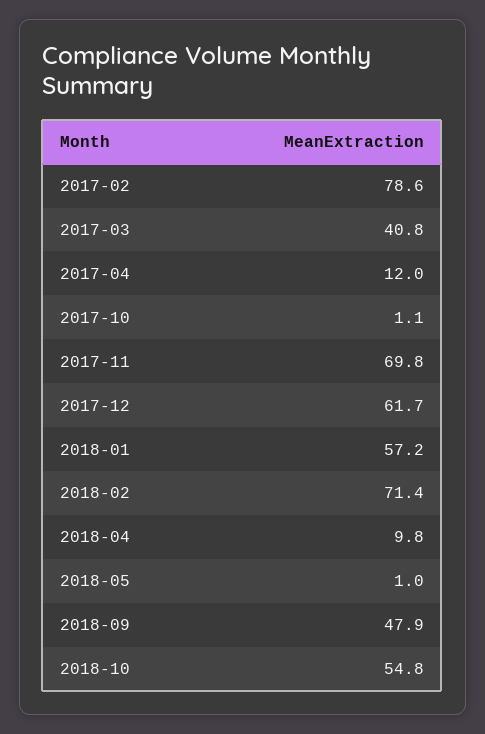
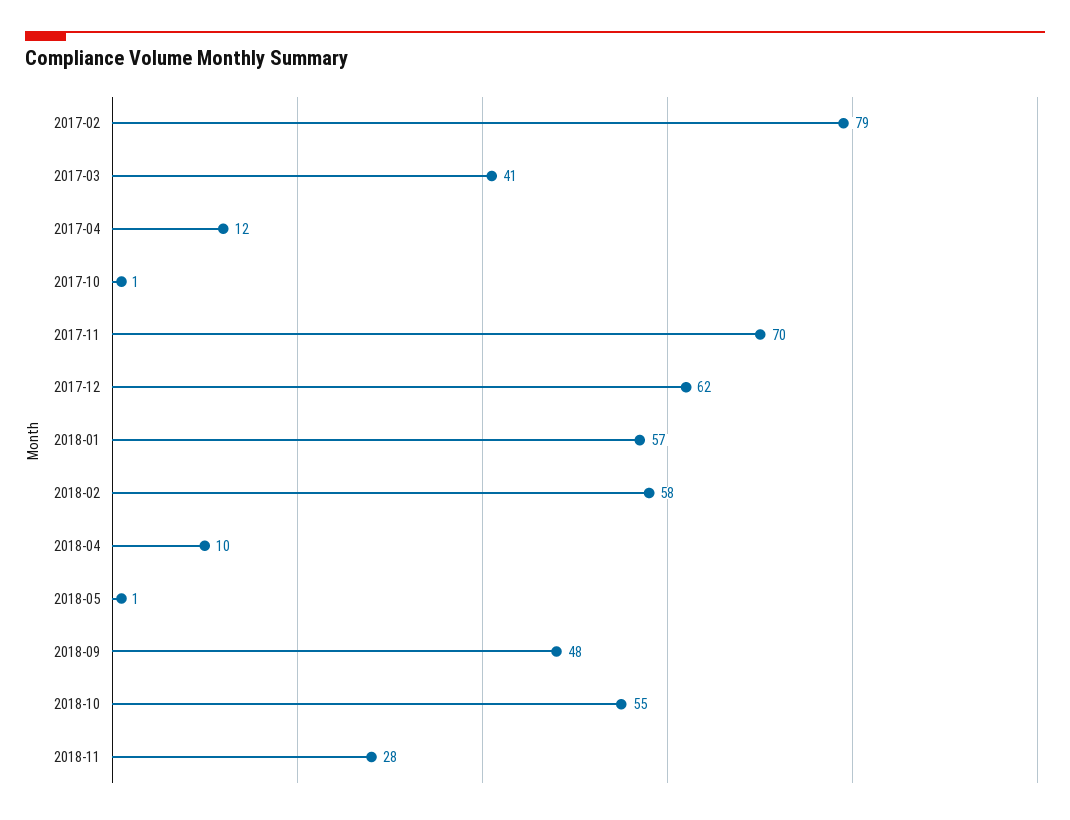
2018-02: 71.4 -> 58
2018-11: none -> 28

